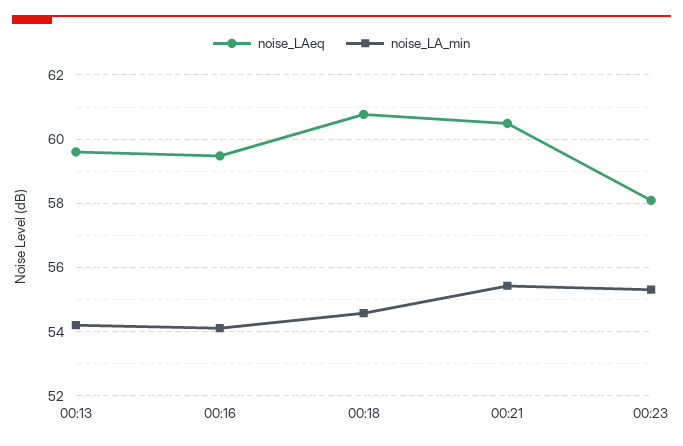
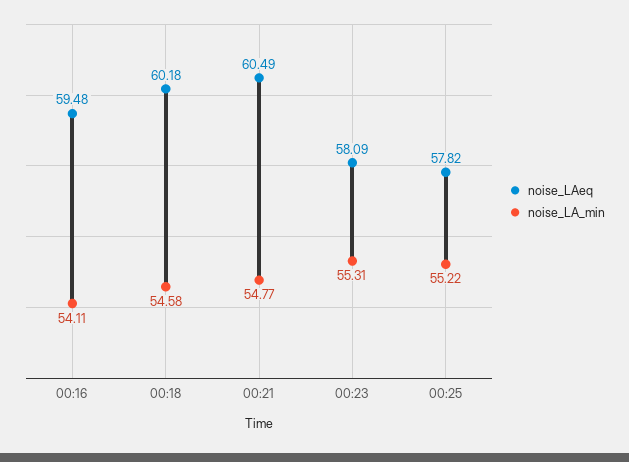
noise_LAeq, 00:13: 59.6 -> none
noise_LA_min, 00:13: 54.2 -> none
noise_LAeq, 00:18: 60.8 -> 60.18
noise_LA_min, 00:21: 55.4 -> 54.77
noise_LAeq, 00:25: none -> 57.82
noise_LA_min, 00:25: none -> 55.22

